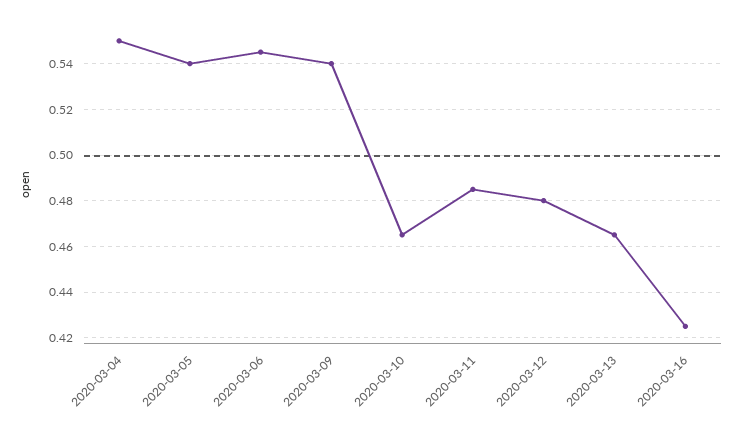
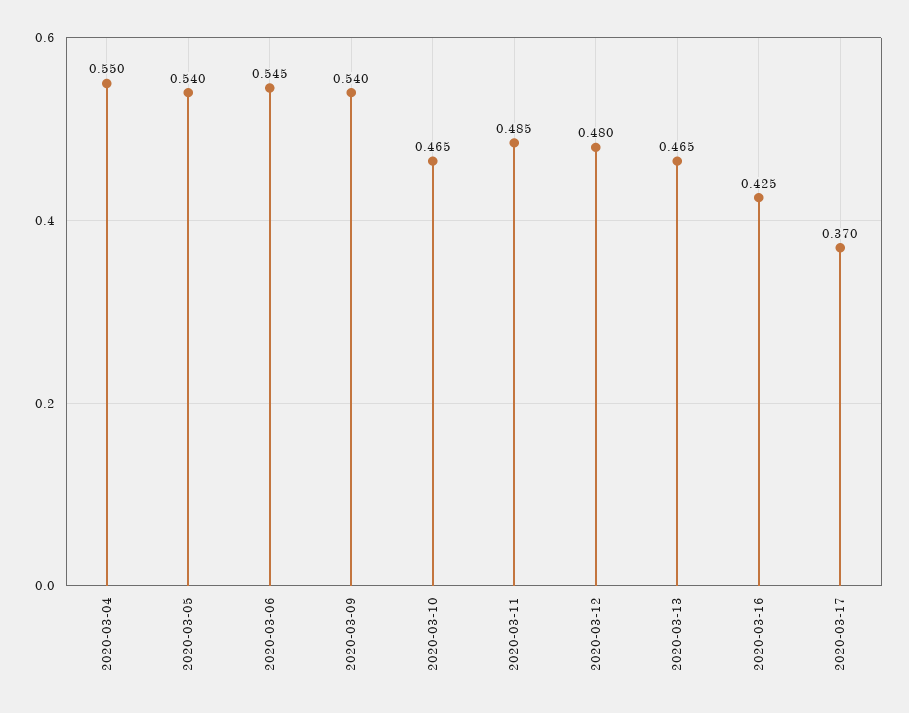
2020-03-17: none -> 0.37

